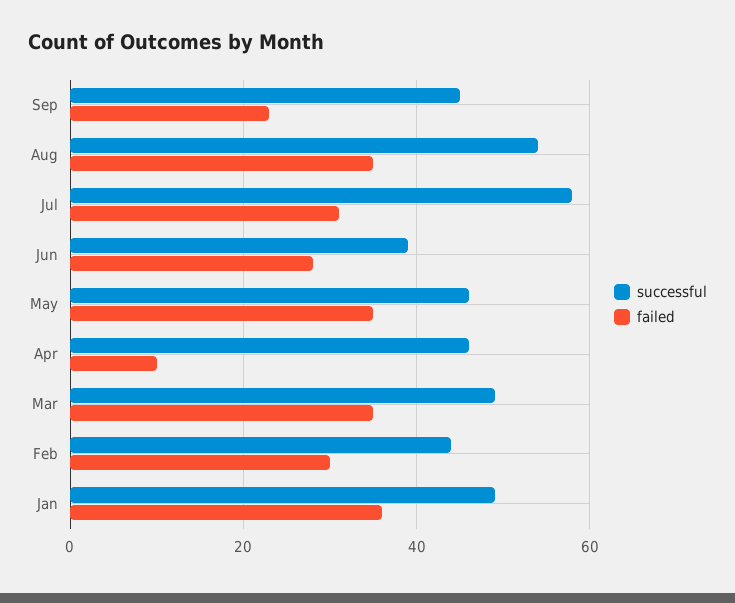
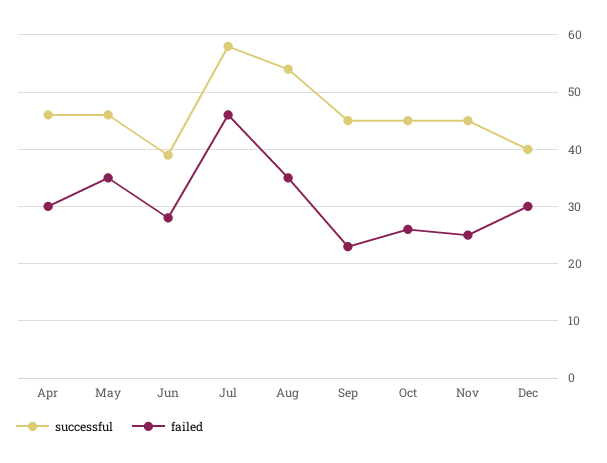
failed, Jul: 30 -> 45
failed, Apr: 10 -> 30
successful, Mar: 50 -> none
failed, Mar: 35 -> none
successful, Feb: 45 -> none
failed, Feb: 30 -> none
successful, Jan: 50 -> none
failed, Jan: 35 -> none
successful, Oct: none -> 45
failed, Oct: none -> 25
successful, Nov: none -> 45
failed, Nov: none -> 25
successful, Dec: none -> 40
failed, Dec: none -> 30

